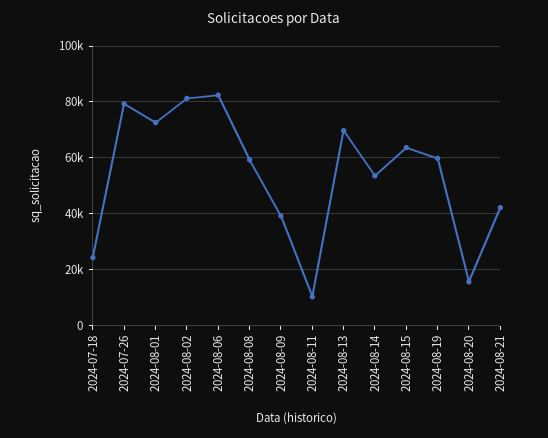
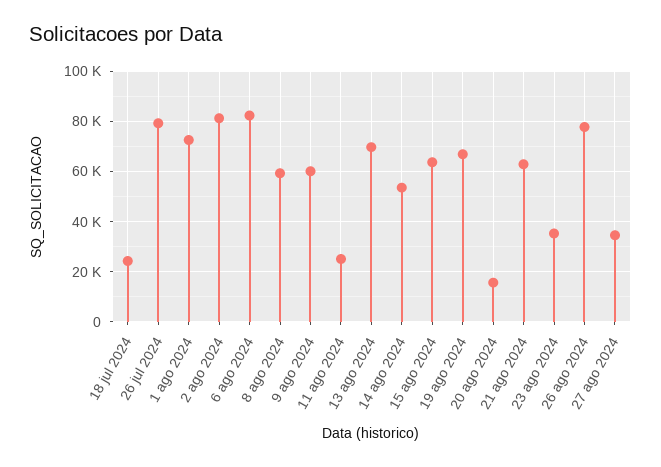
2024-08-09: 40000 -> 60000
2024-08-11: 10000 -> 25000
2024-08-19: 60000 -> 67500
2024-08-21: 42500 -> 62500
23 ago 2024: none -> 35000
26 ago 2024: none -> 77500
27 ago 2024: none -> 35000

